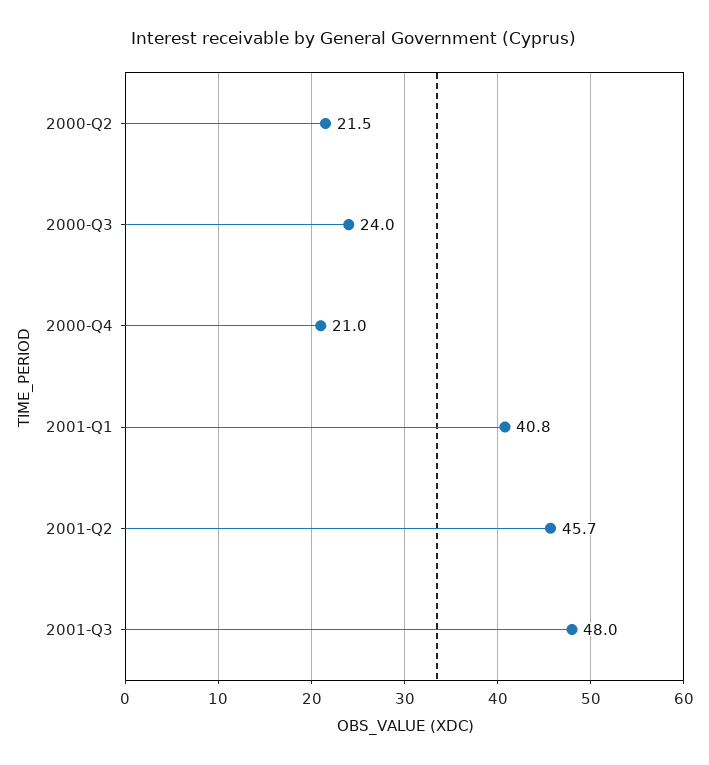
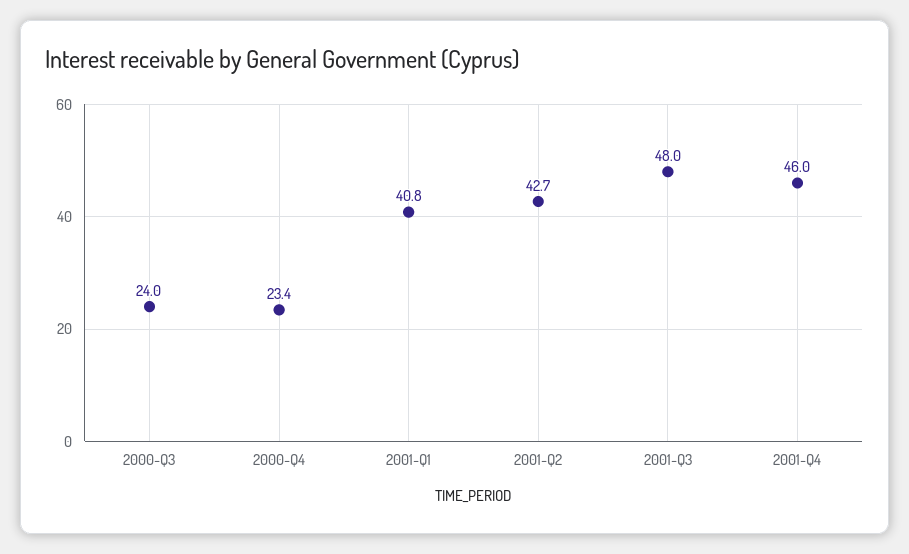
2000-Q2: 21.5 -> none
2000-Q4: 21 -> 23.4
2001-Q2: 45.7 -> 42.7
2001-Q4: none -> 46

